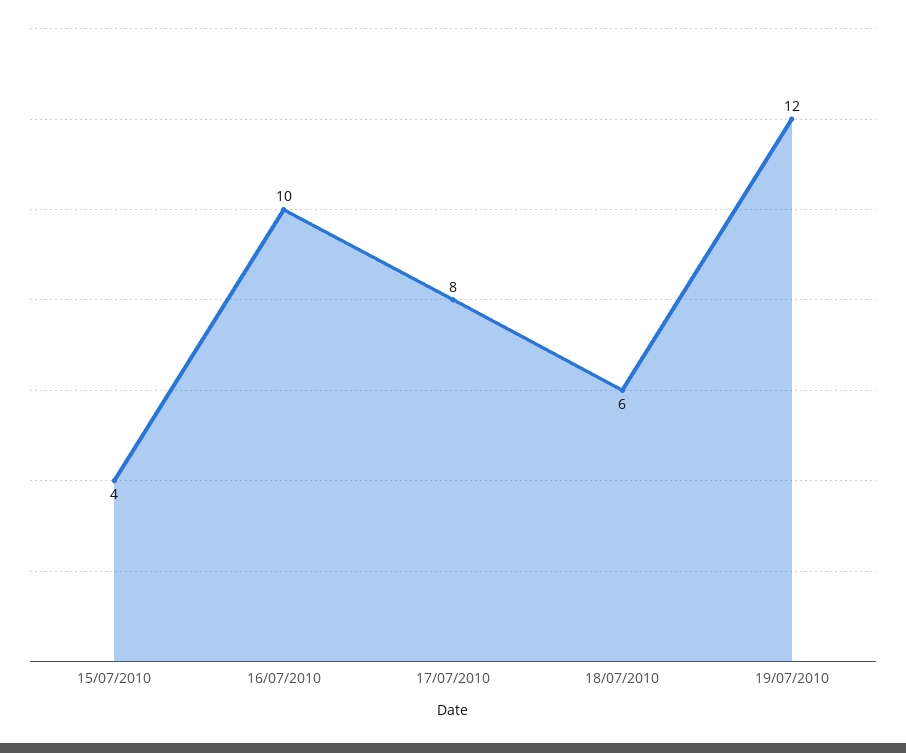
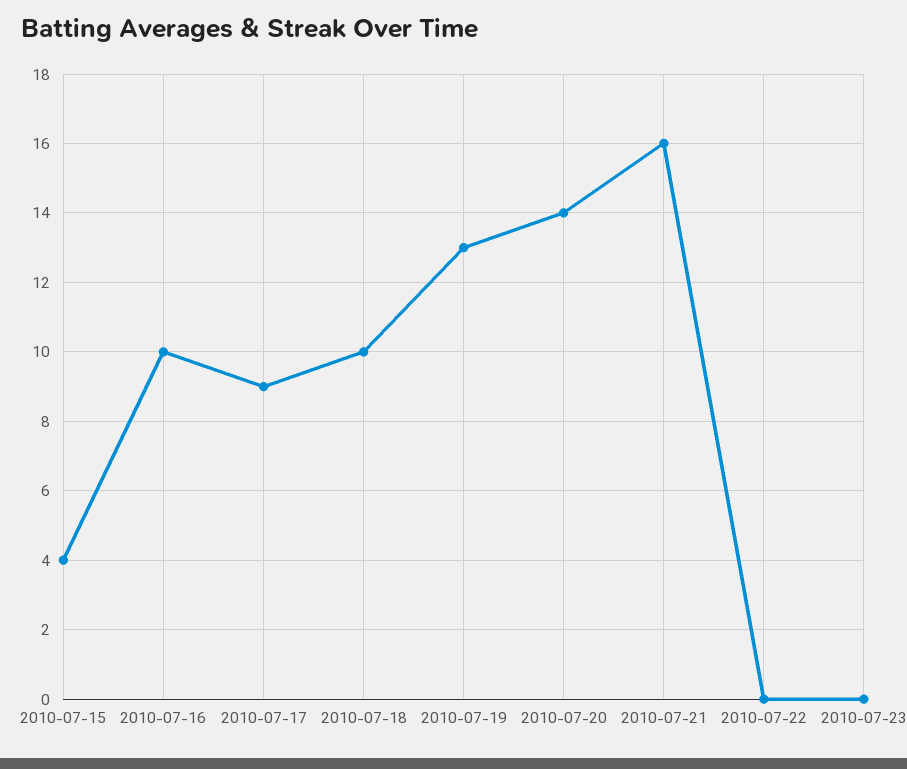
17/07/2010: 8 -> 9
18/07/2010: 6 -> 10
19/07/2010: 12 -> 13
2010-07-20: none -> 14
2010-07-21: none -> 16
2010-07-22: none -> 0
2010-07-23: none -> 0

